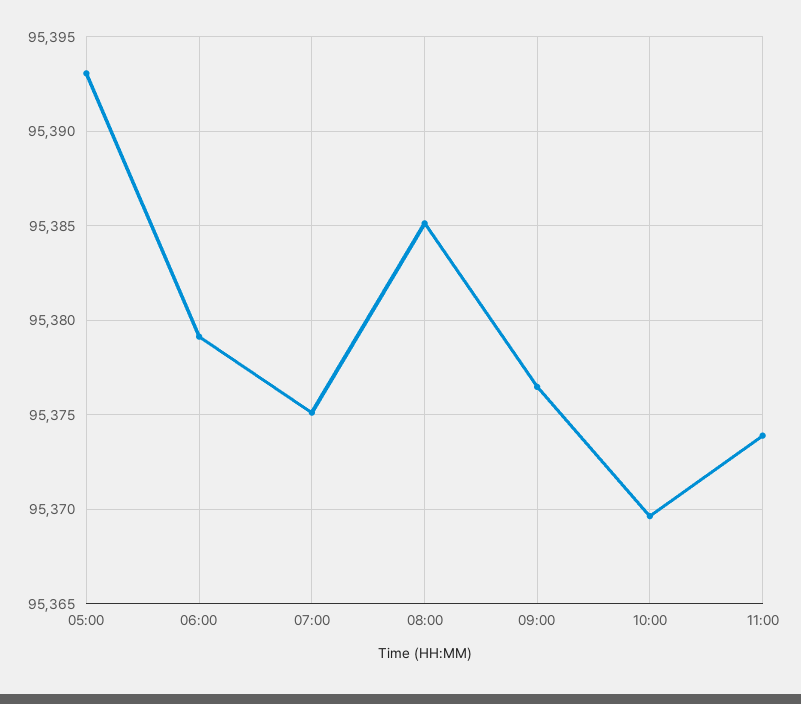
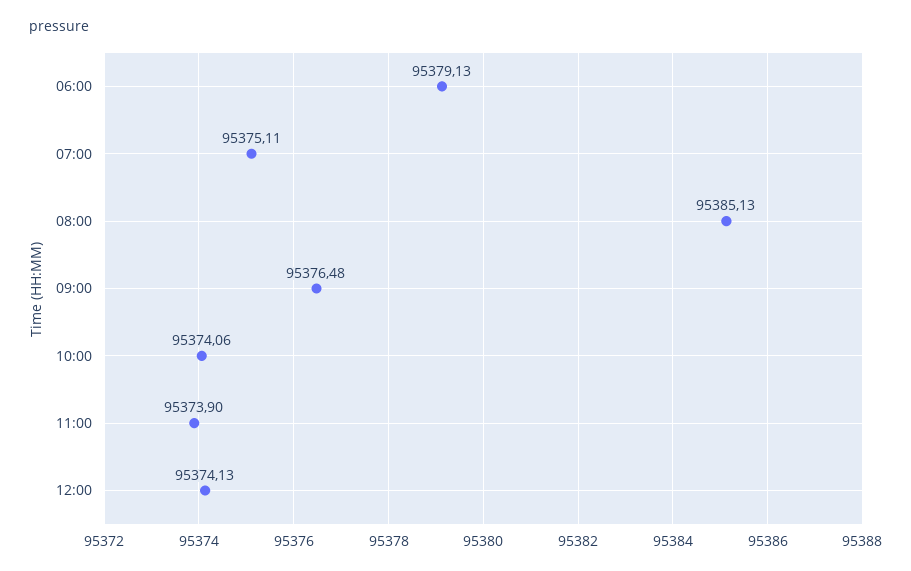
05:00: 95393 -> none
10:00: 95369.5 -> 95374.06
12:00: none -> 95374.13

